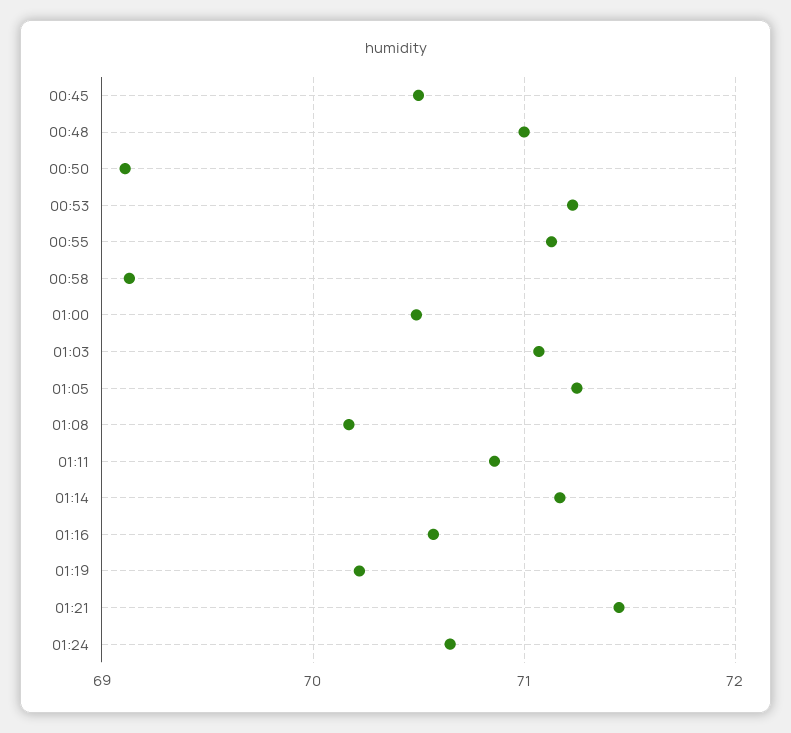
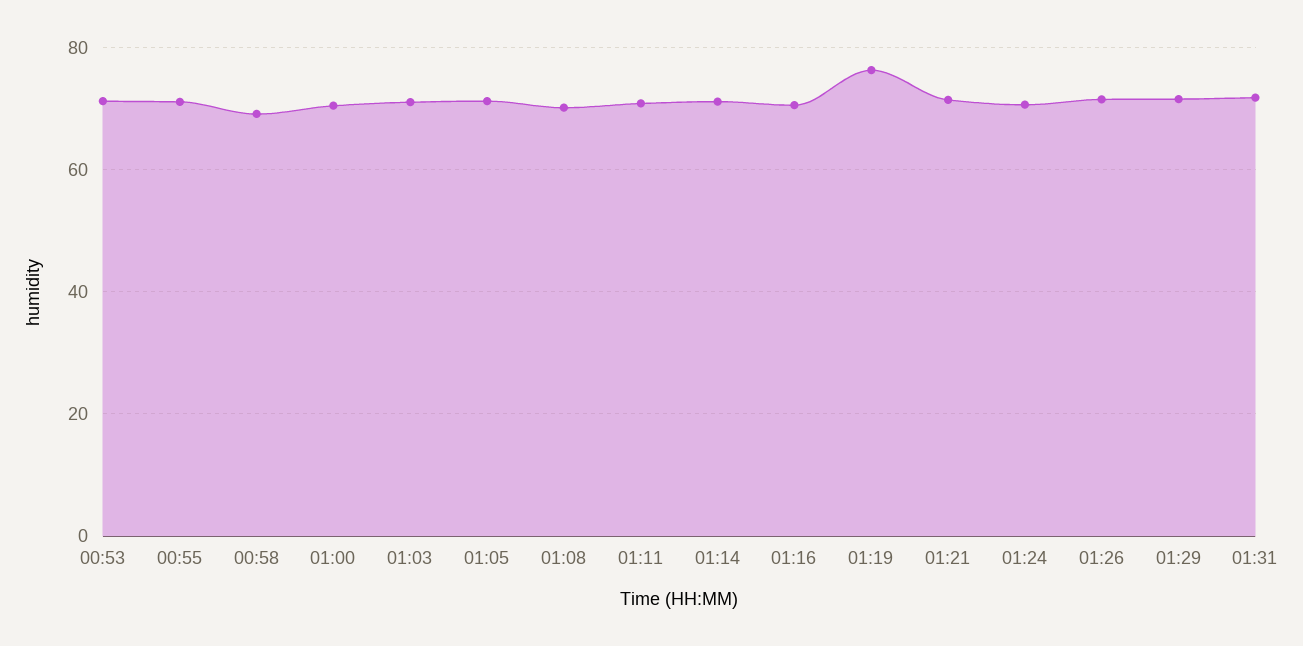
00:45: 70.5 -> none
00:48: 71 -> none
00:50: 69.1 -> none
01:19: 70.2 -> 76
01:26: none -> 72
01:29: none -> 72
01:31: none -> 72

